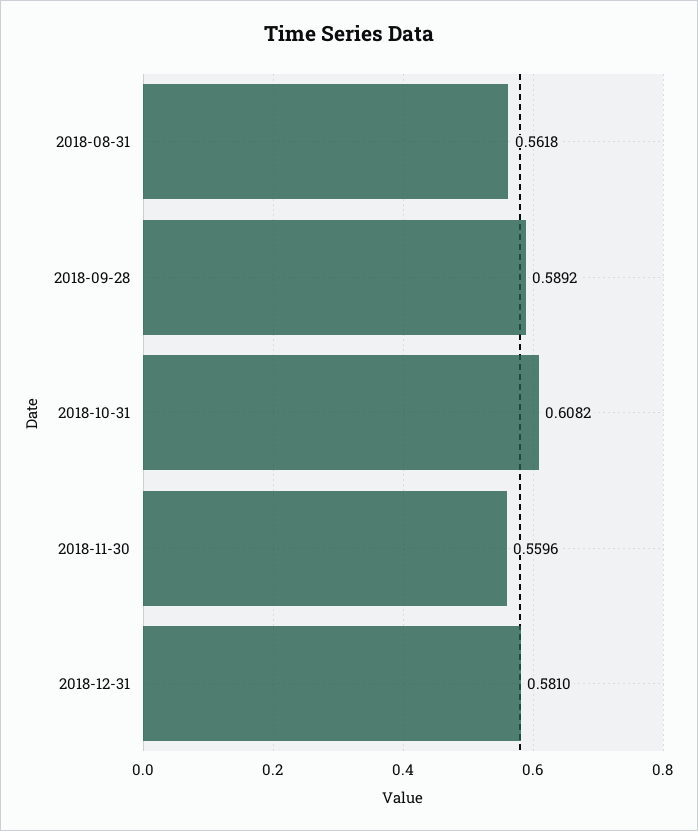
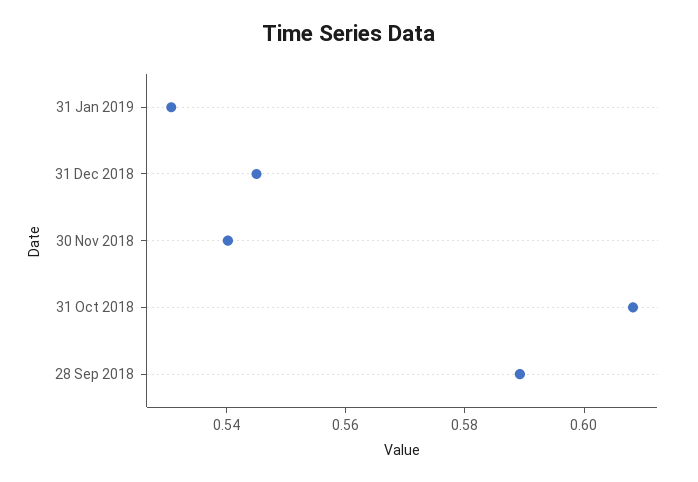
2018-08-31: 0.5618 -> none
2018-11-30: 0.5596 -> 0.54
2018-12-31: 0.581 -> 0.545
31 Jan 2019: none -> 0.53

